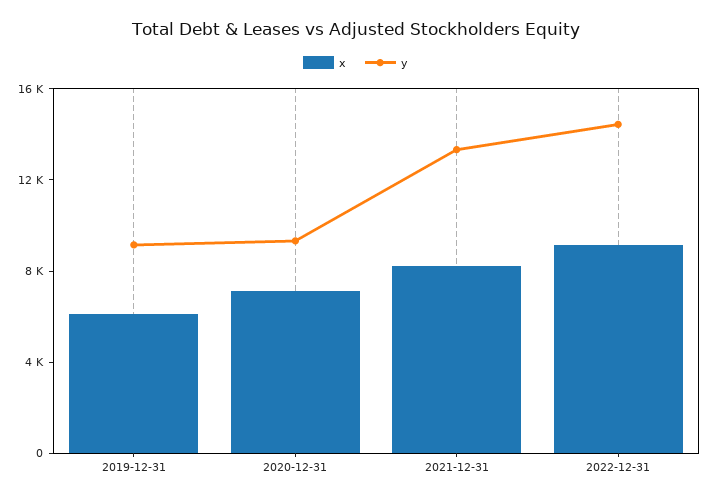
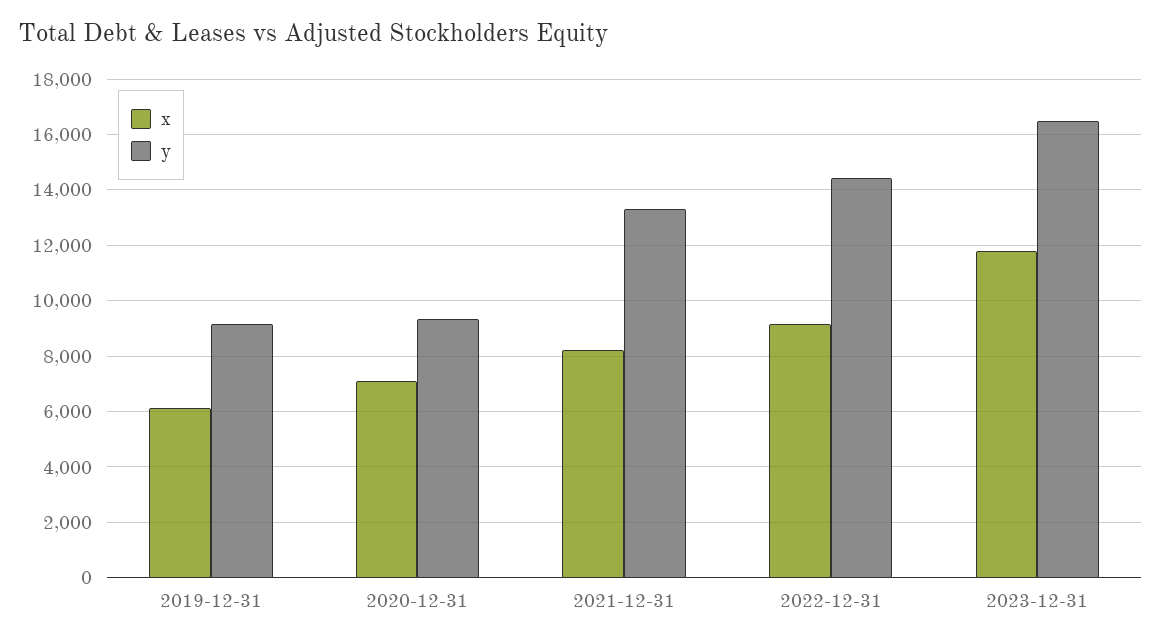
x, 2023-12-31: none -> 11750
y, 2023-12-31: none -> 16500

